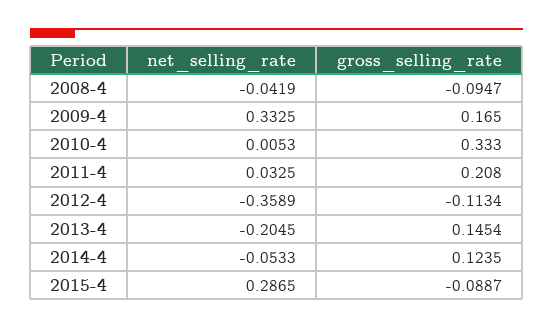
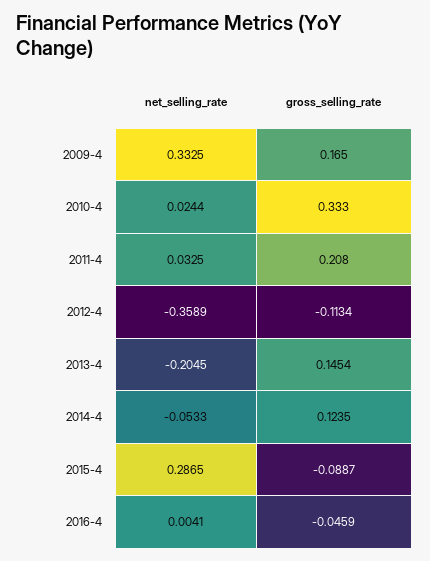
net_selling_rate, 2008-4: -0.0419 -> none
gross_selling_rate, 2008-4: -0.0947 -> none
net_selling_rate, 2010-4: 0.0053 -> 0.0244
net_selling_rate, 2016-4: none -> 0.0041
gross_selling_rate, 2016-4: none -> -0.0459

